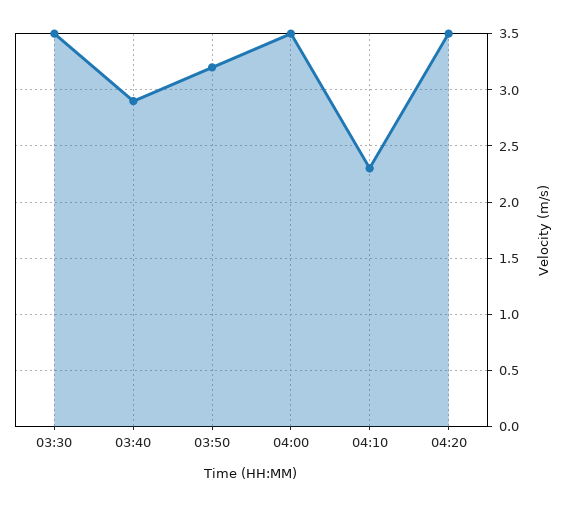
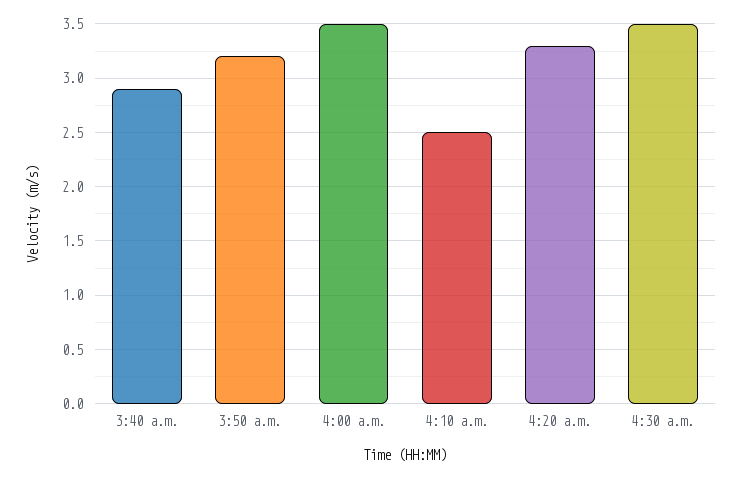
03:30: 3.5 -> none
04:10: 2.3 -> 2.5
04:20: 3.5 -> 3.3
4:30 a.m.: none -> 3.5

